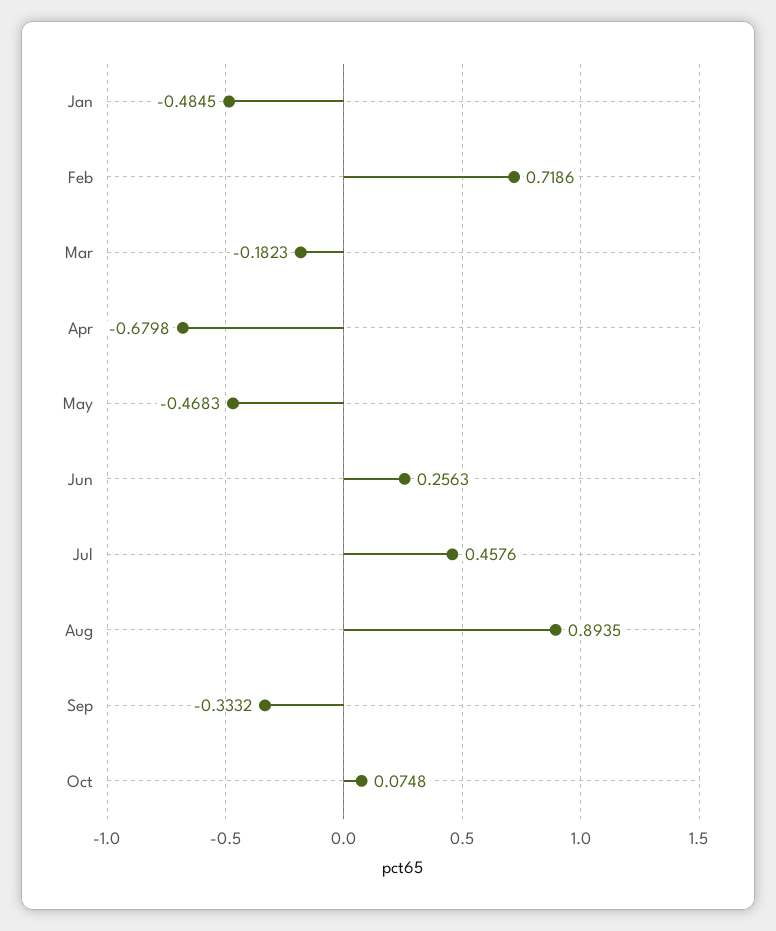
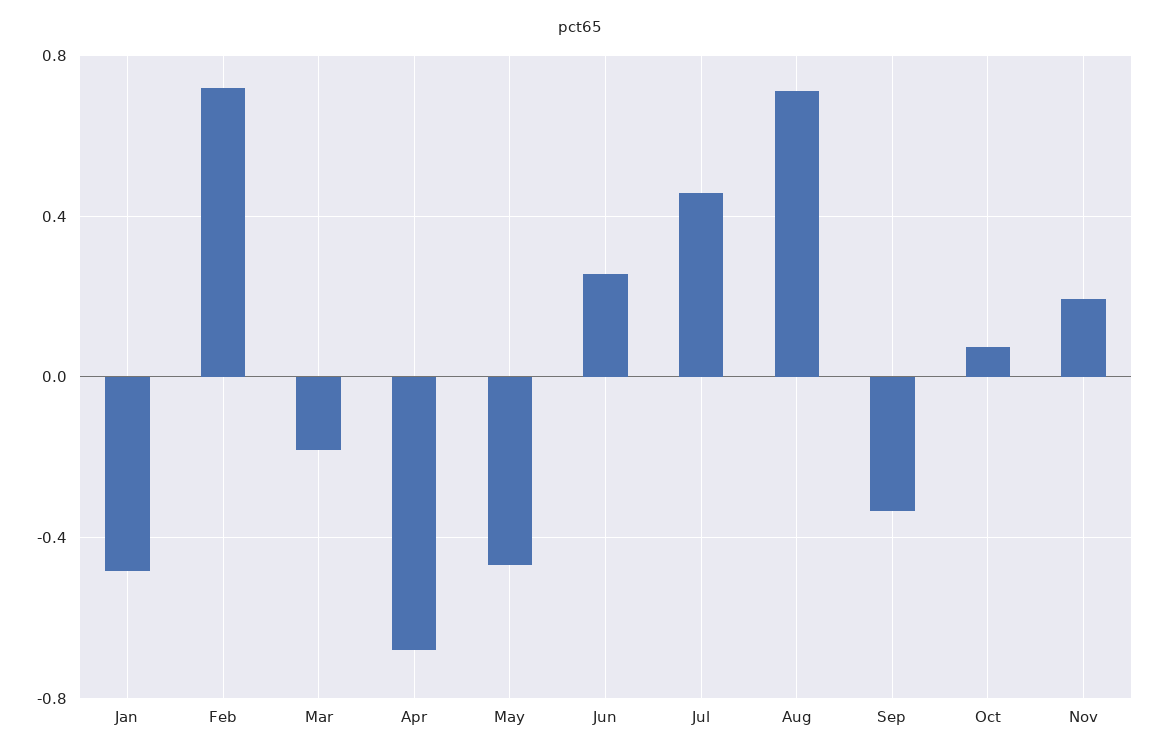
Aug: 0.8935 -> 0.7
Nov: none -> 0.2

